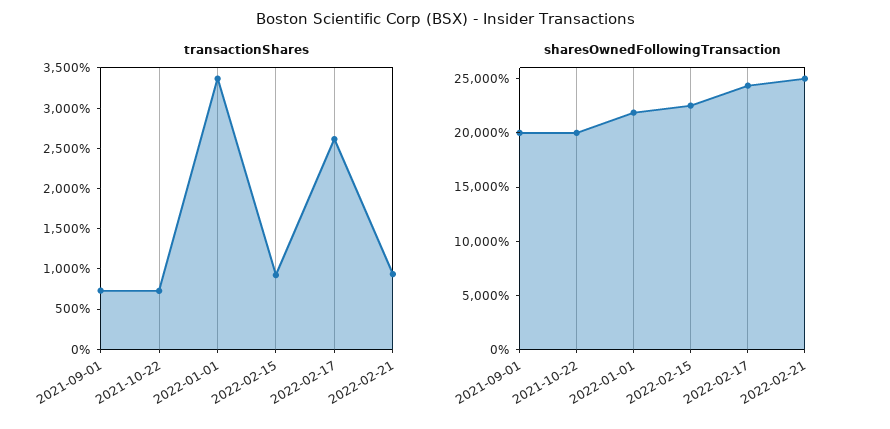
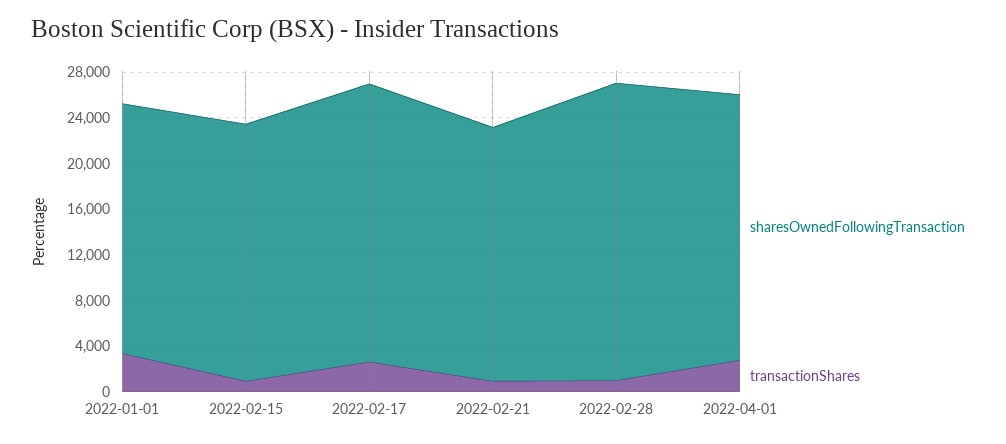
transactionShares, 2021-09-01: 700 -> none
transactionShares, 2021-10-22: 700 -> none
sharesOwnedFollowingTransaction, 2021-09-01: 20000 -> none
sharesOwnedFollowingTransaction, 2021-10-22: 20000 -> none
sharesOwnedFollowingTransaction, 2022-02-21: 25000 -> 22000
sharesOwnedFollowingTransaction, 2022-02-28: none -> 26000
transactionShares, 2022-02-28: none -> 1000
sharesOwnedFollowingTransaction, 2022-04-01: none -> 23000
transactionShares, 2022-04-01: none -> 3000

